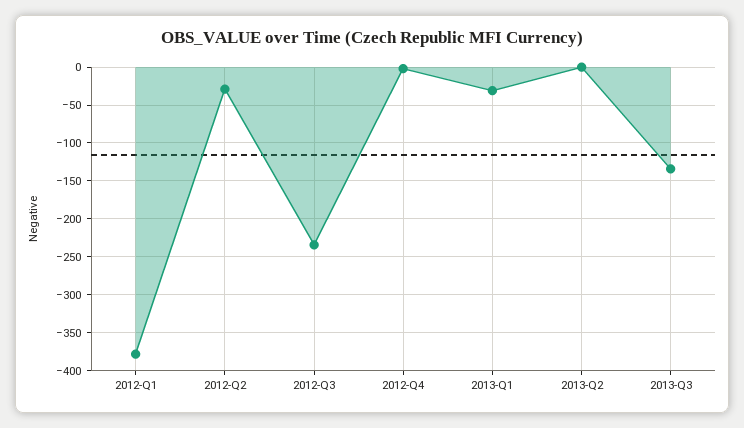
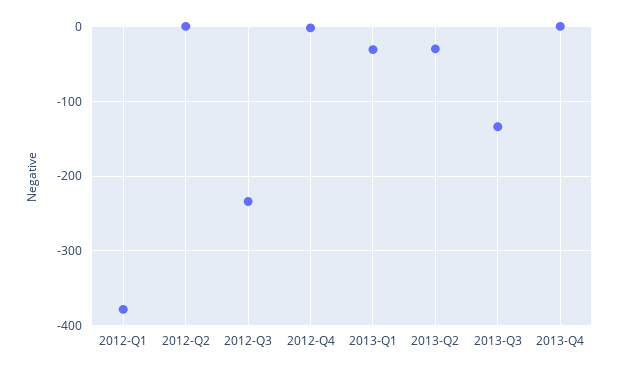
2012-Q2: -30 -> 0
2013-Q2: 0 -> -30
2013-Q4: none -> 0

